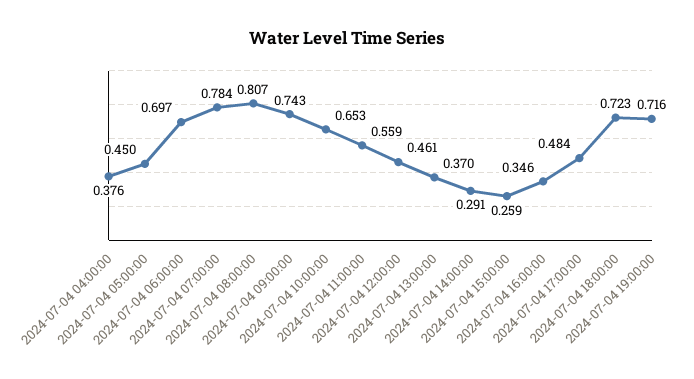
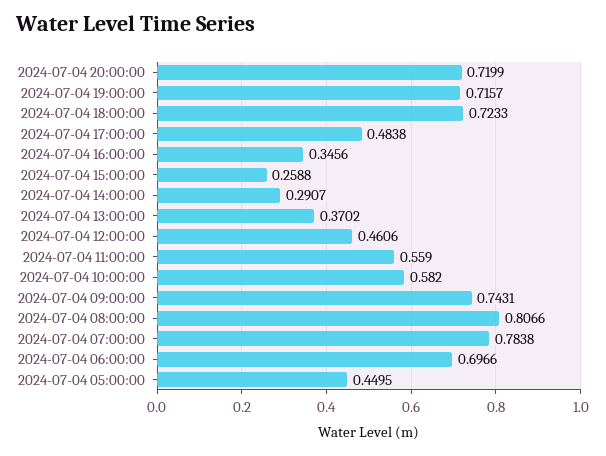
2024-07-04 04:00:00: 0.376 -> none
2024-07-04 10:00:00: 0.653 -> 0.582
2024-07-04 20:00:00: none -> 0.7199

